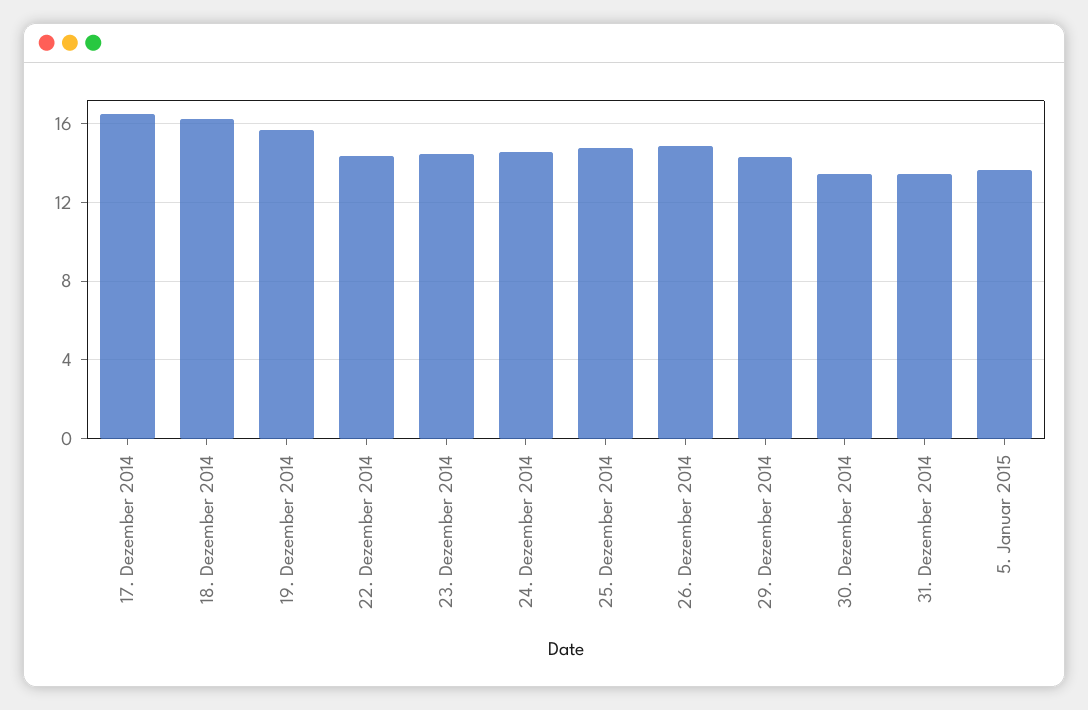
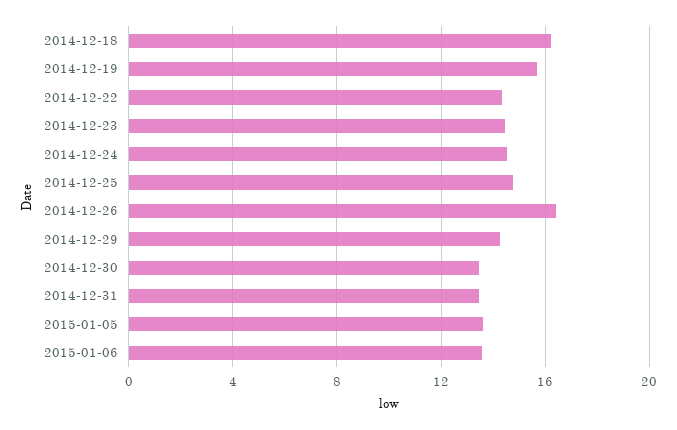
17. Dezember 2014: 16.5 -> none
26. Dezember 2014: 15 -> 16.5
2015-01-06: none -> 13.5

